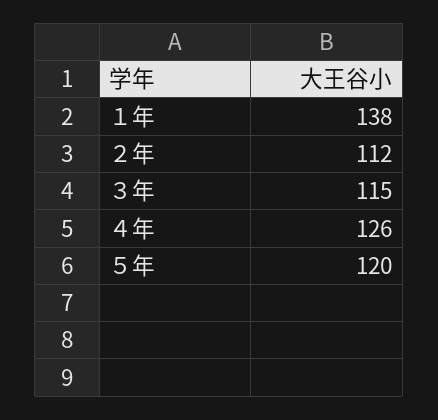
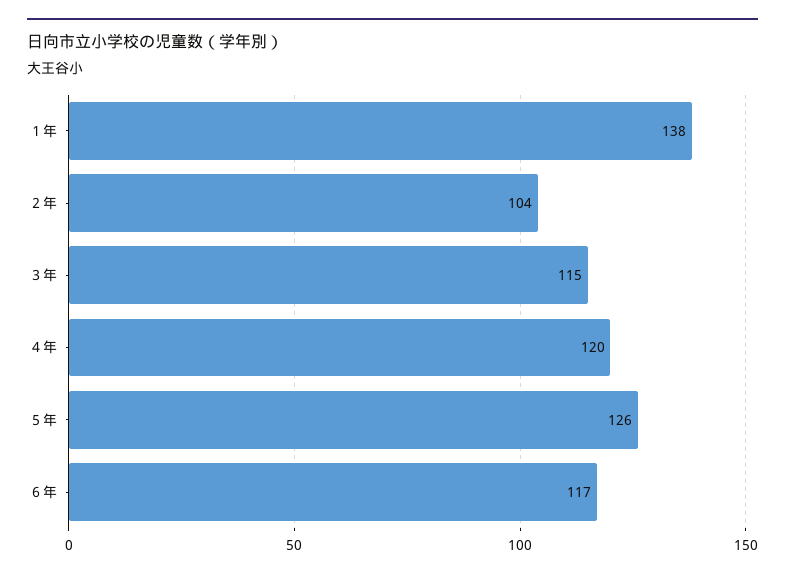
２年: 112 -> 104
４年: 126 -> 120
５年: 120 -> 126
６年: none -> 117

